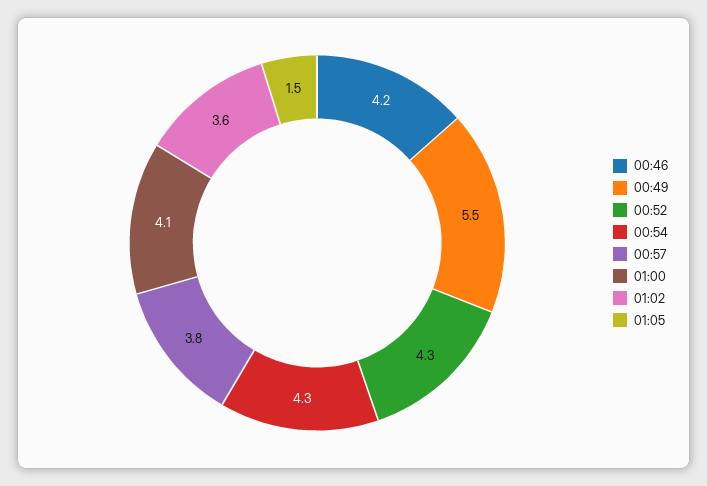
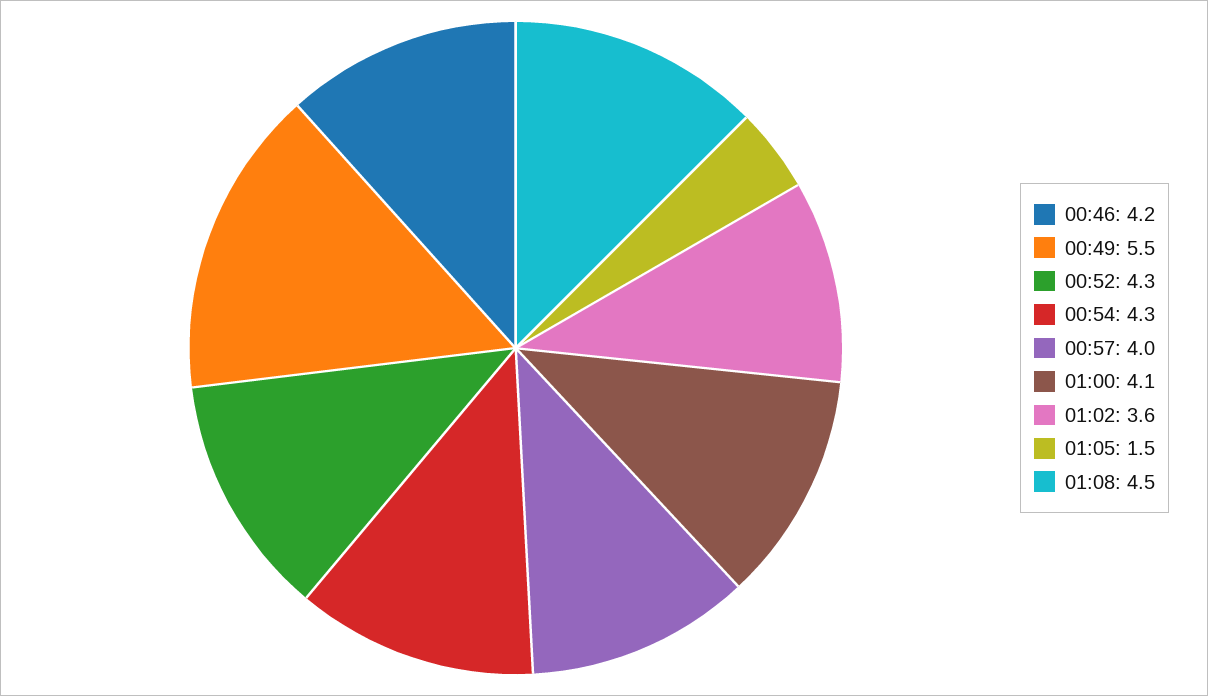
00:57: 3.8 -> 4
01:08: none -> 4.5

